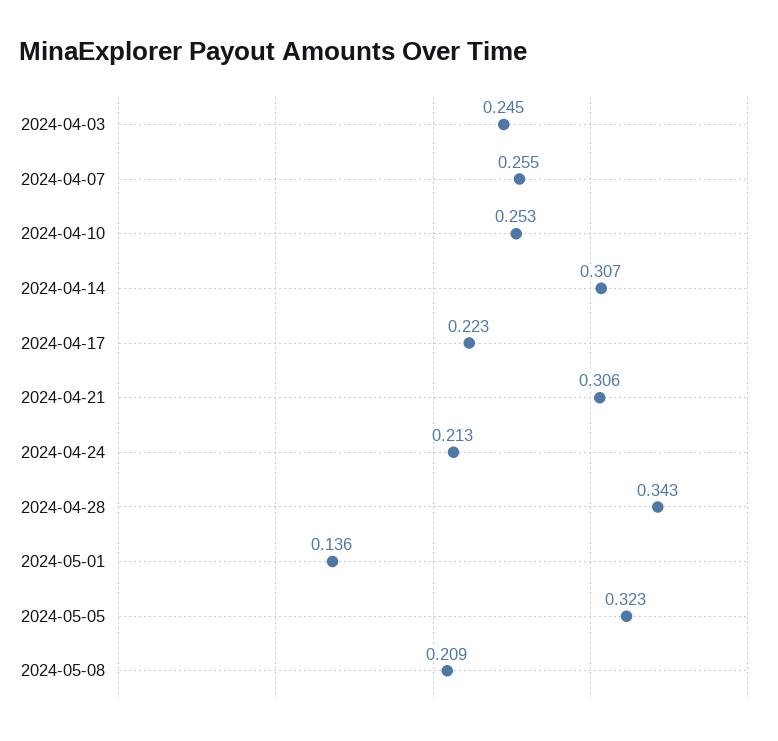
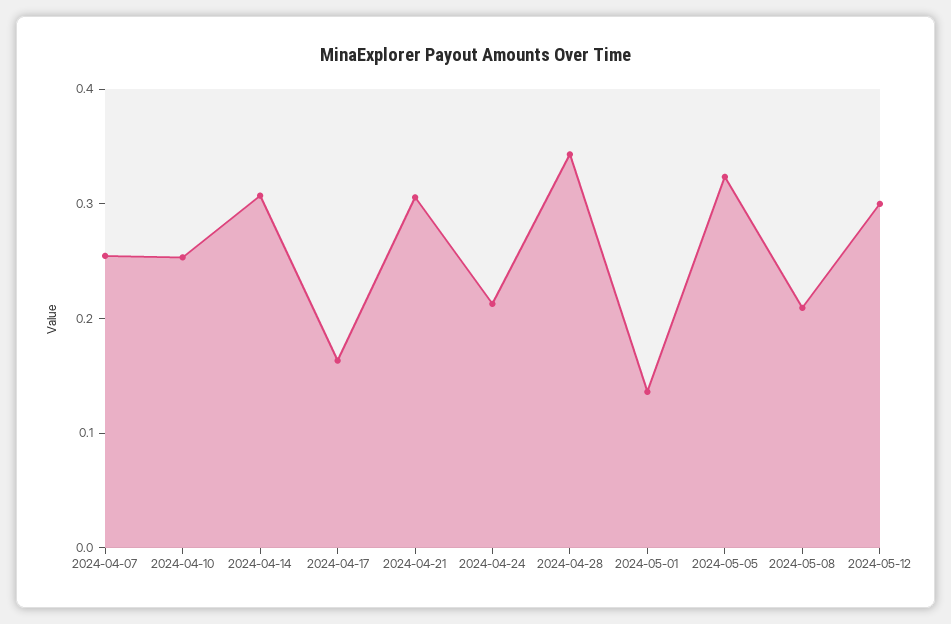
2024-04-03: 0.245 -> none
2024-04-17: 0.223 -> 0.16
2024-05-12: none -> 0.3

